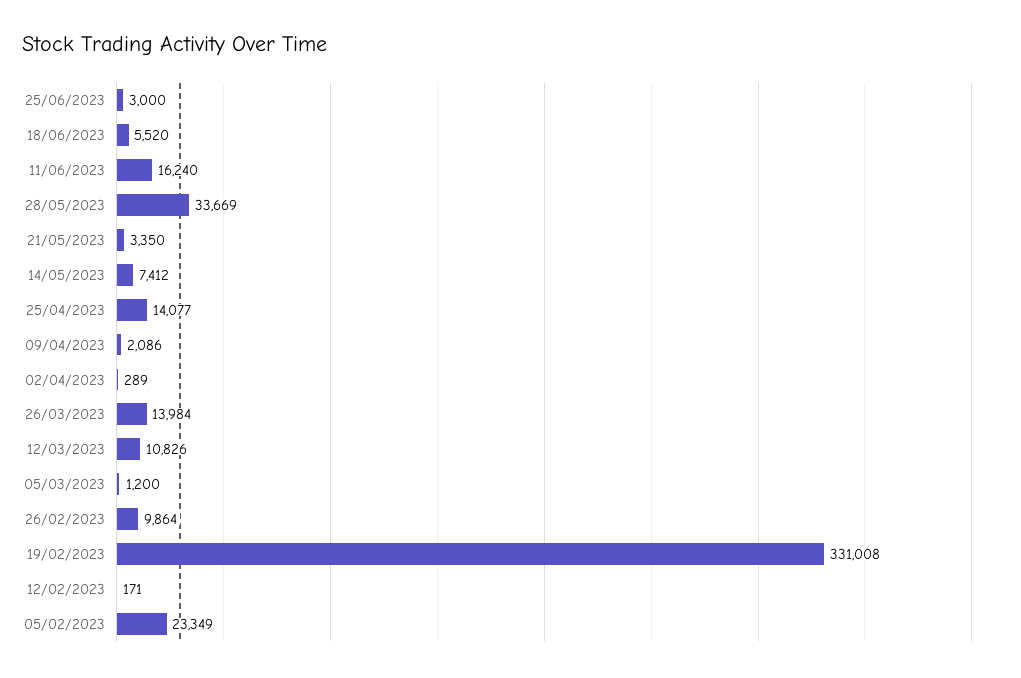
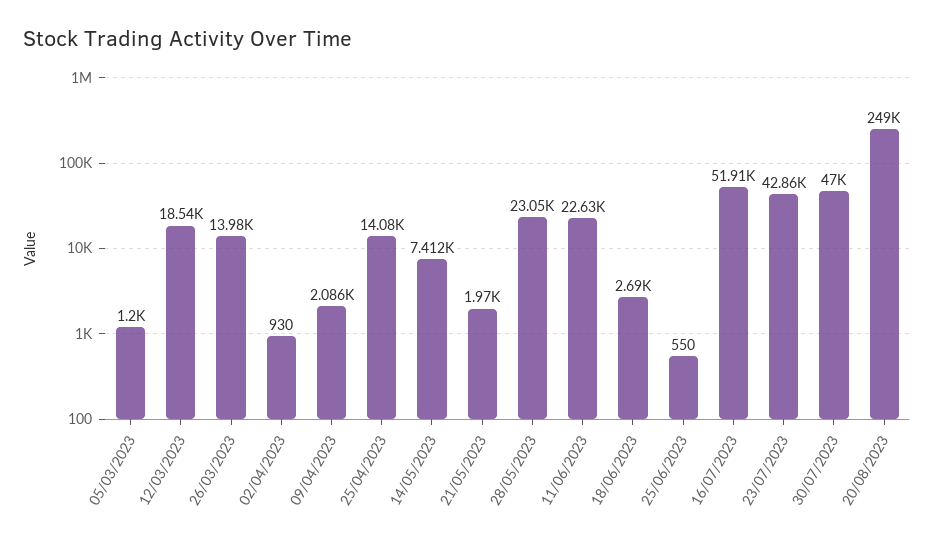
25/06/2023: 3000 -> 550
18/06/2023: 5520 -> 2690
11/06/2023: 16240 -> 22630
28/05/2023: 33669 -> 23050
21/05/2023: 3350 -> 1970
02/04/2023: 289 -> 930
12/03/2023: 10826 -> 18540
26/02/2023: 9864 -> none
19/02/2023: 331008 -> none
12/02/2023: 171 -> none
05/02/2023: 23349 -> none
16/07/2023: none -> 51910
23/07/2023: none -> 42860
30/07/2023: none -> 47000
20/08/2023: none -> 249000

